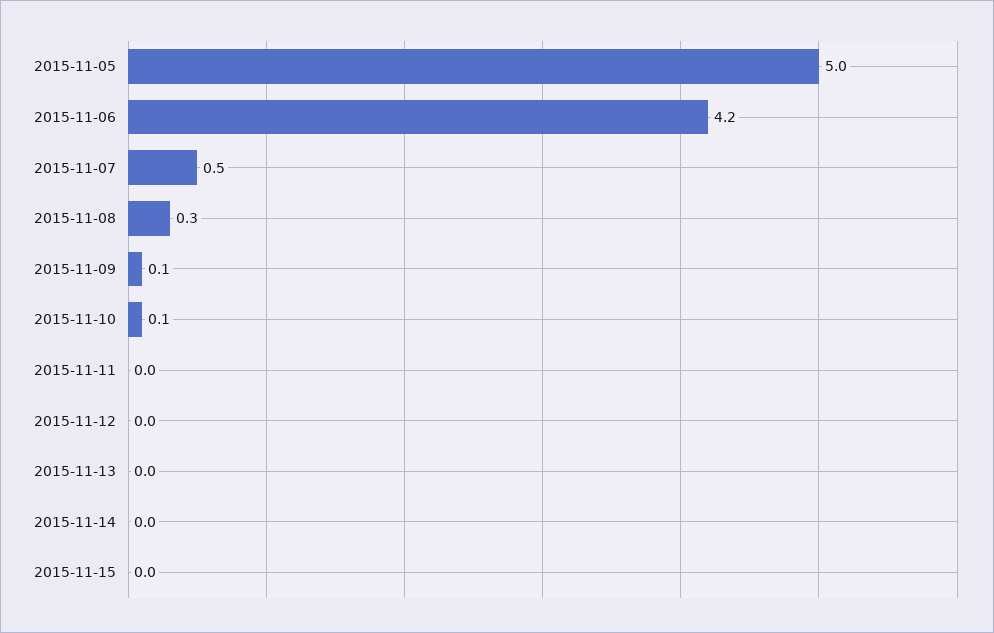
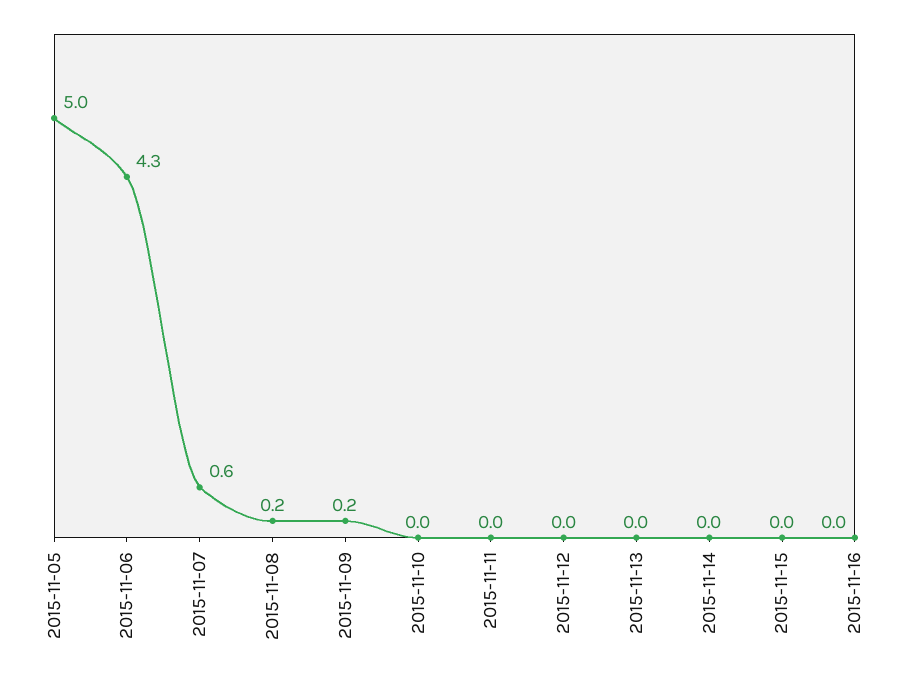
2015-11-06: 4.2 -> 4.3
2015-11-07: 0.5 -> 0.6
2015-11-08: 0.3 -> 0.2
2015-11-09: 0.1 -> 0.2
2015-11-10: 0.1 -> 0
2015-11-16: none -> 0

